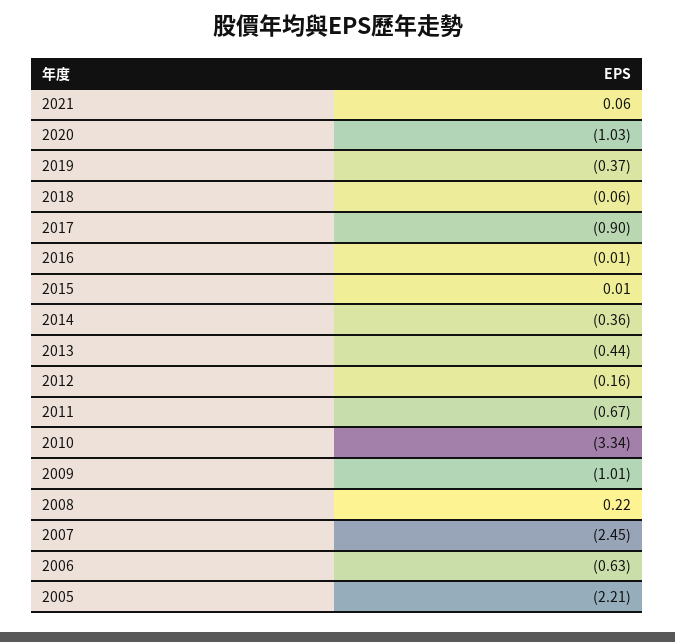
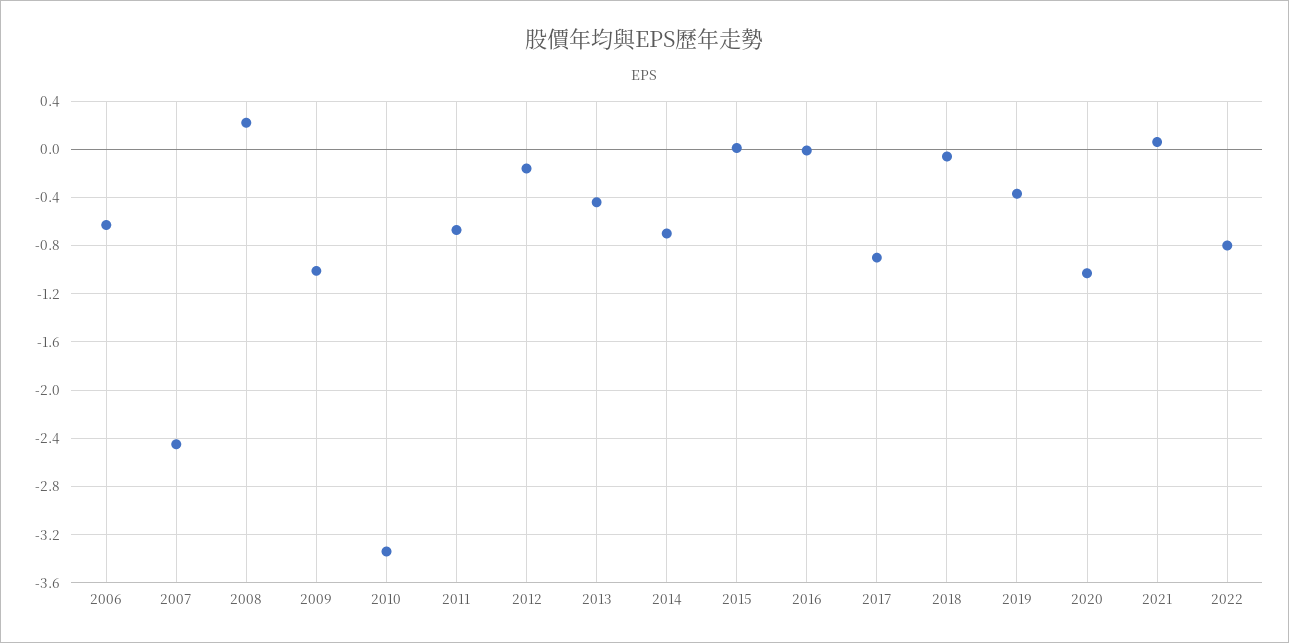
2014: -0.36 -> -0.7
2005: -2.21 -> none
2022: none -> -0.8

